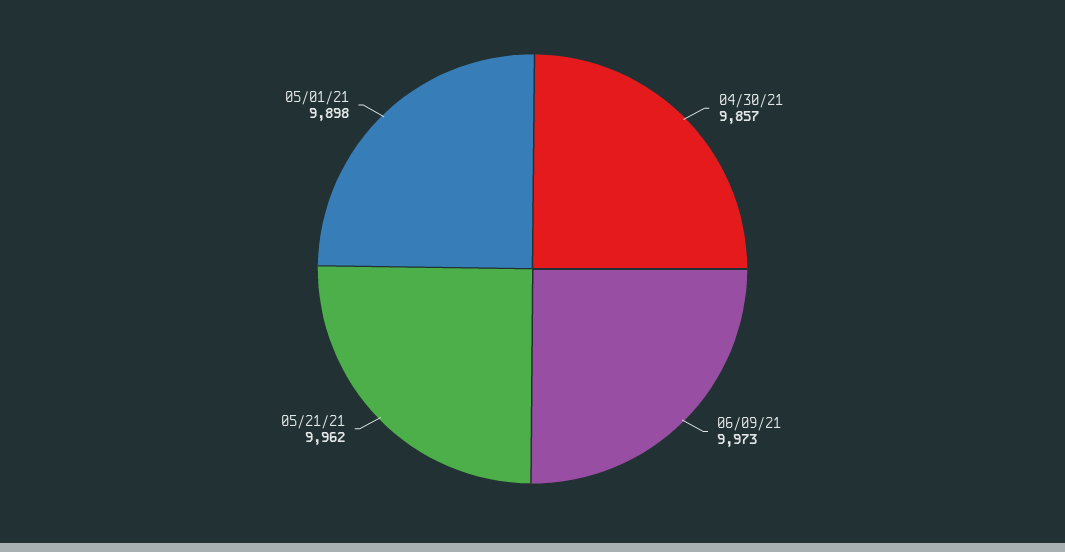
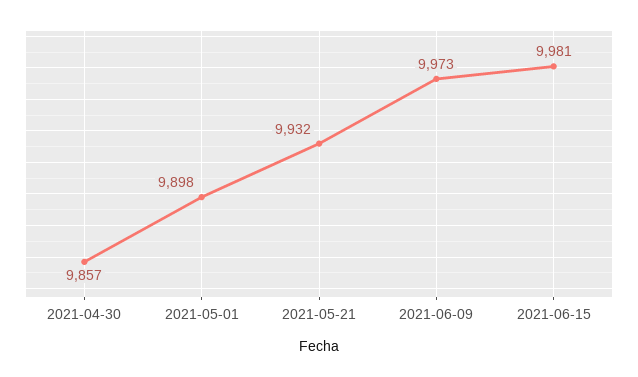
05/21/21: 9962 -> 9932
2021-06-15: none -> 9981

